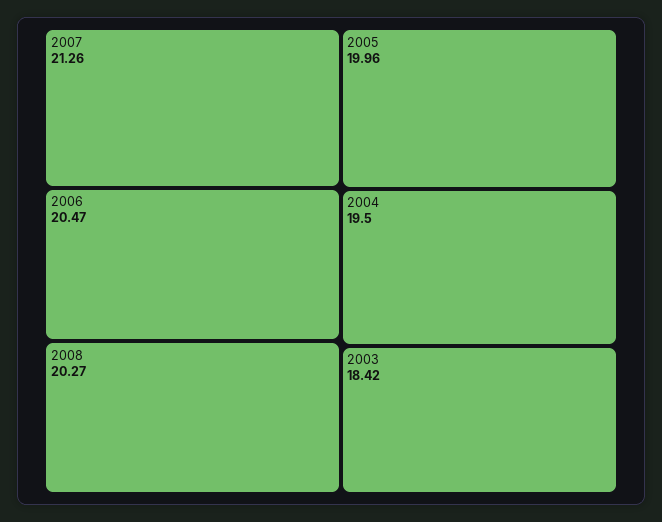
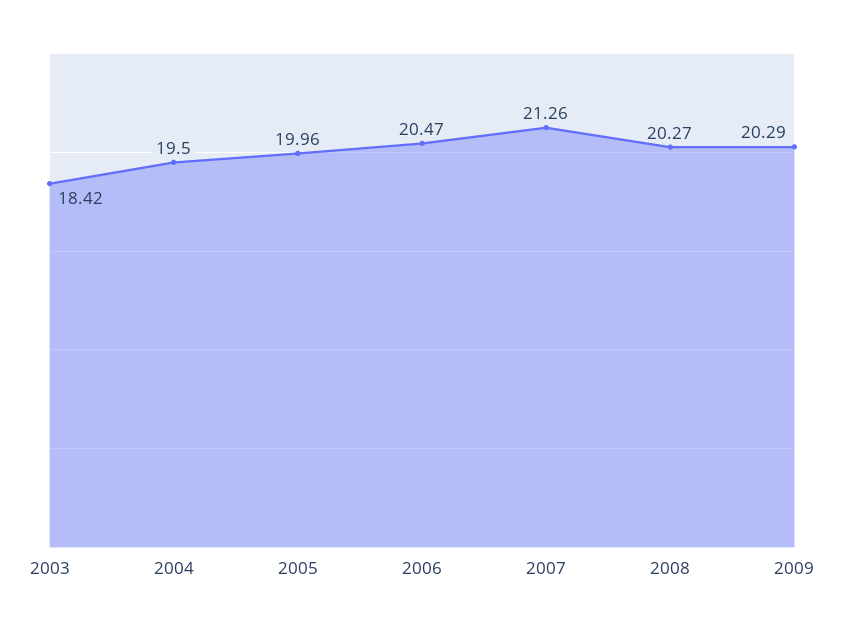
2009: none -> 20.29

